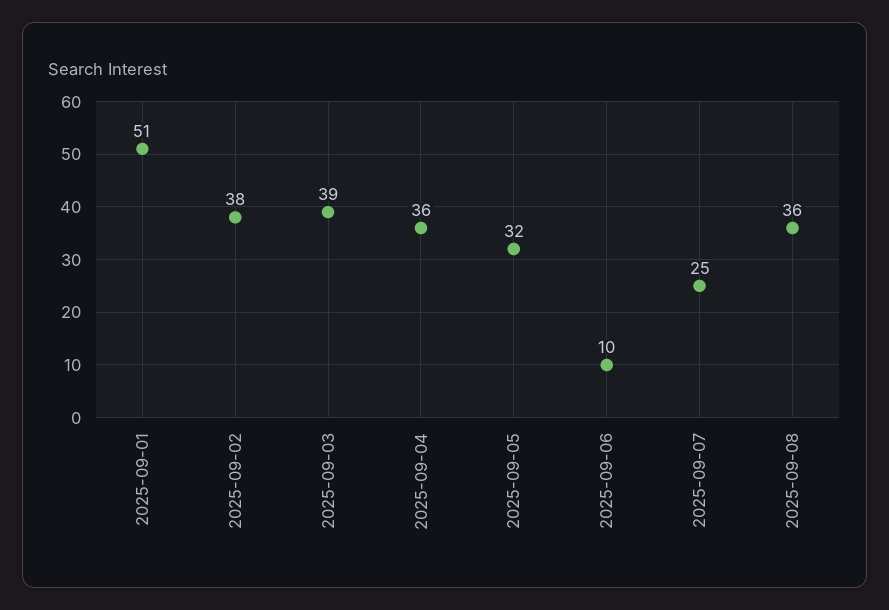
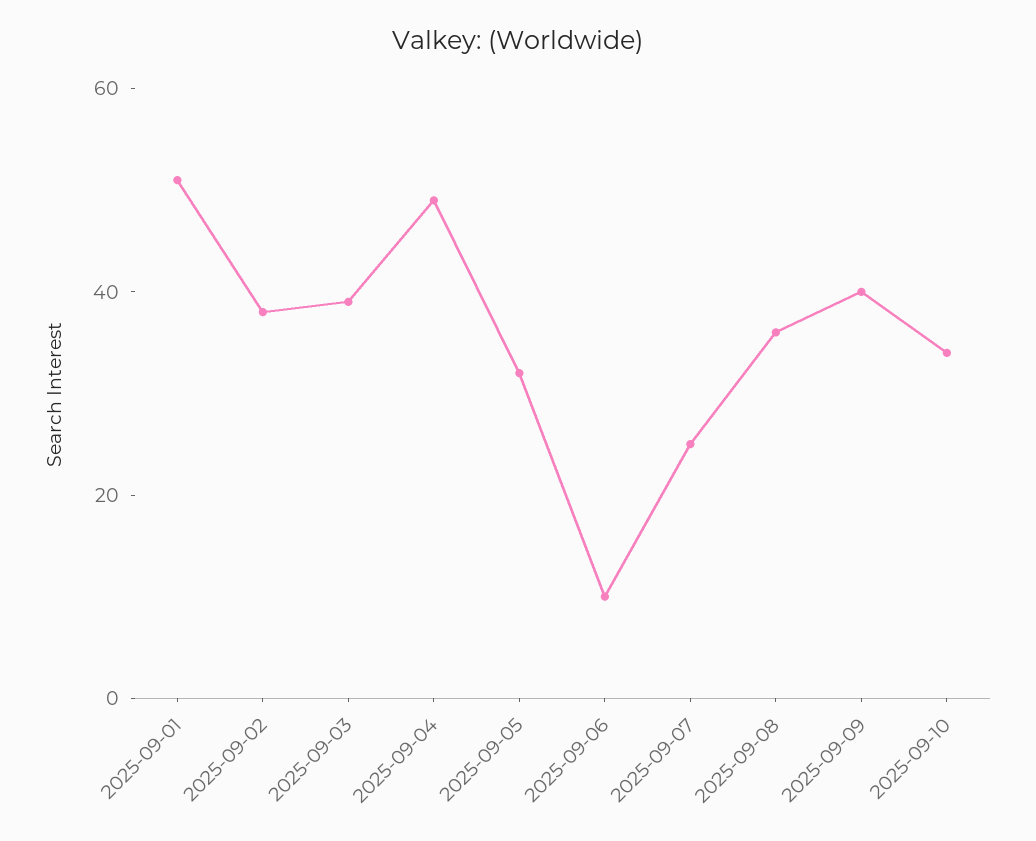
2025-09-04: 36 -> 50
2025-09-09: none -> 40
2025-09-10: none -> 35

